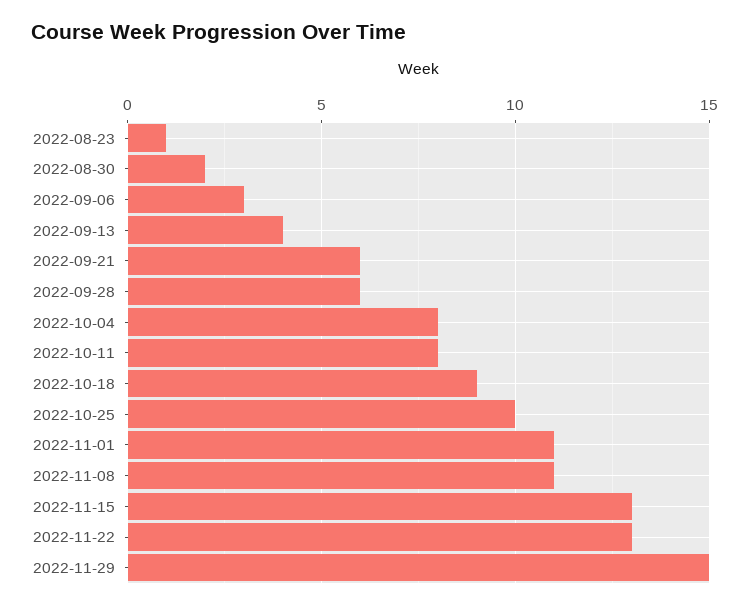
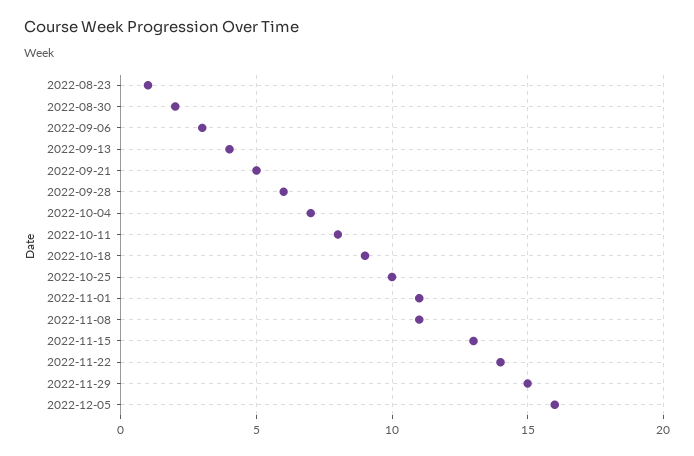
2022-09-21: 6 -> 5
2022-10-04: 8 -> 7
2022-11-22: 13 -> 14
2022-12-05: none -> 16

